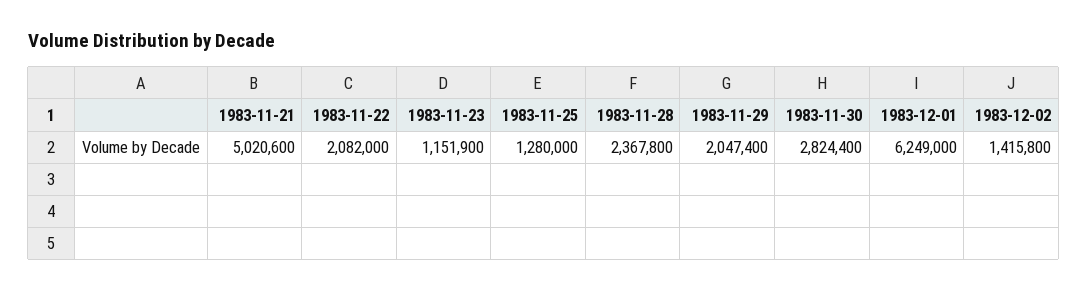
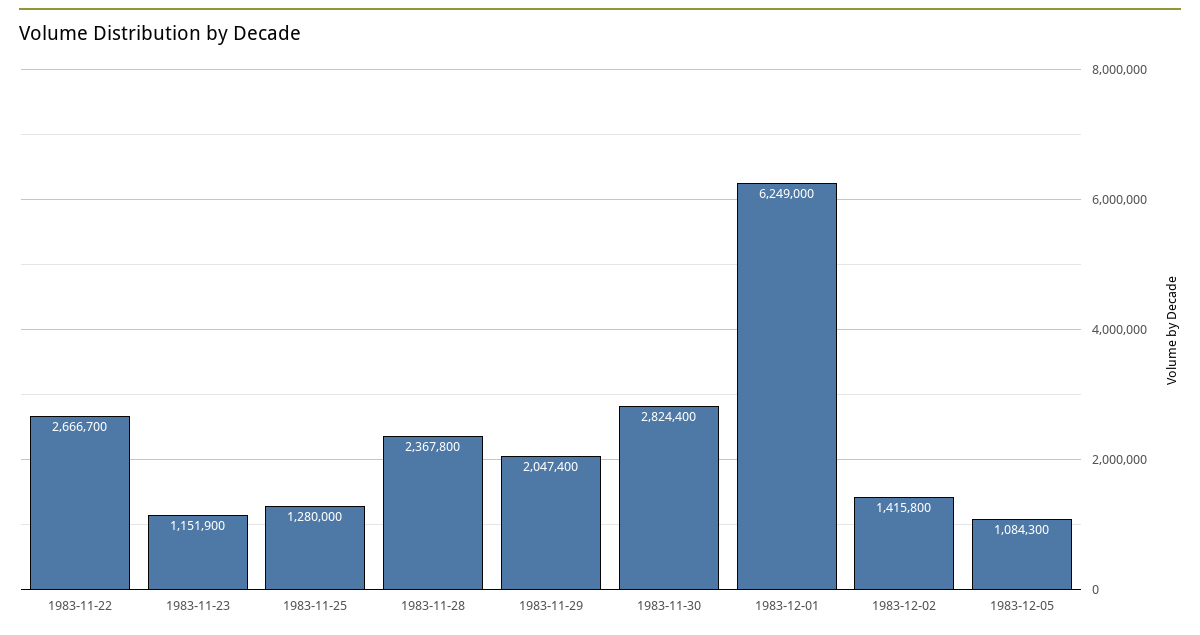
1983-11-21: 5020600 -> none
1983-11-22: 2082000 -> 2666700
1983-12-05: none -> 1084300

